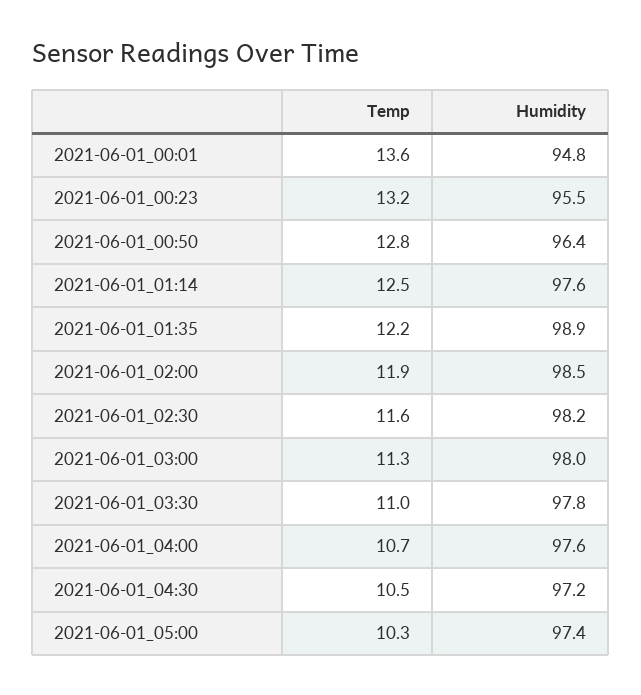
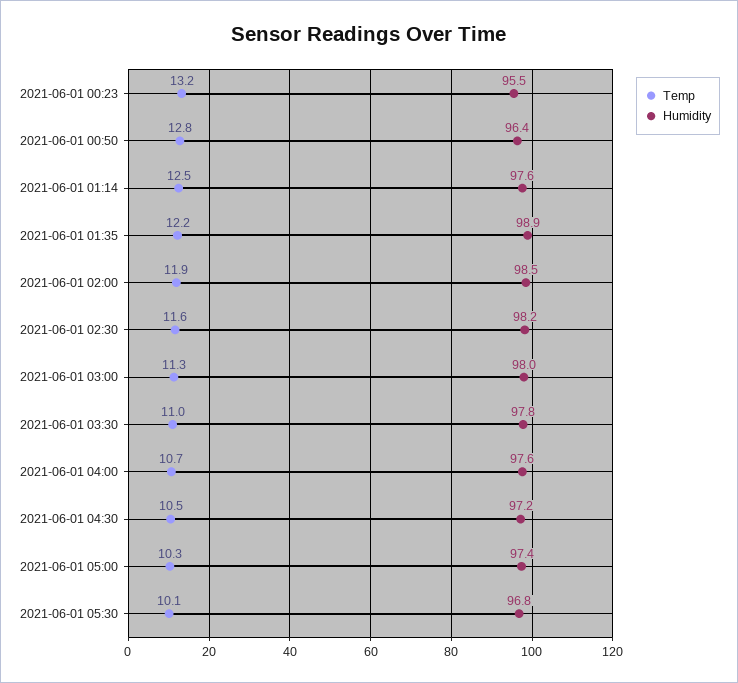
Temp, 2021-06-01_00:01: 13.6 -> none
Humidity, 2021-06-01_00:01: 94.8 -> none
Temp, 2021-06-01 05:30: none -> 10.1
Humidity, 2021-06-01 05:30: none -> 96.8

